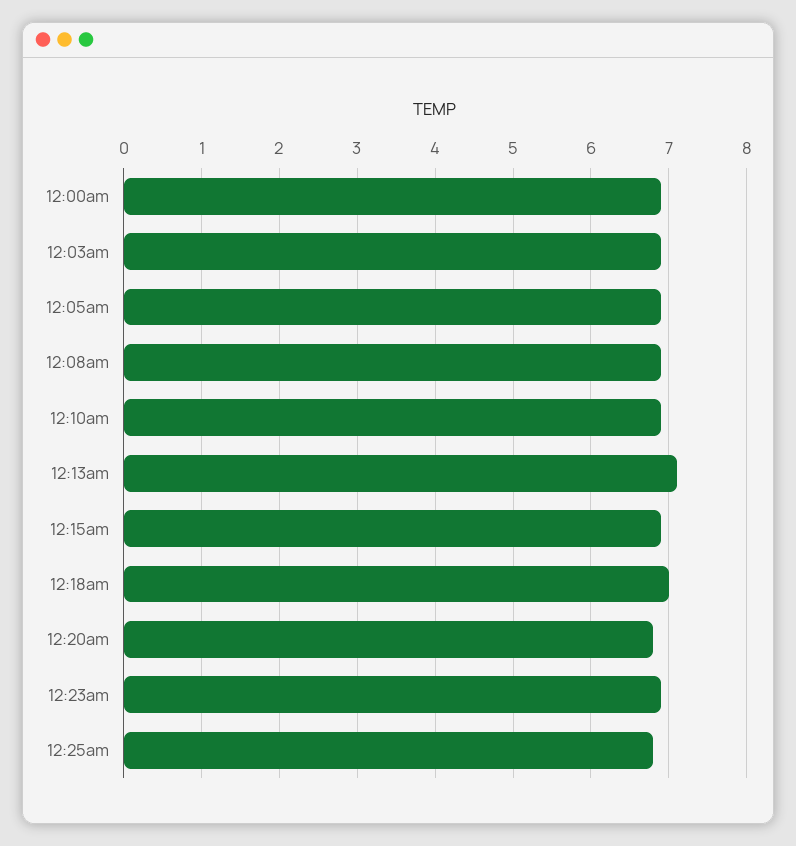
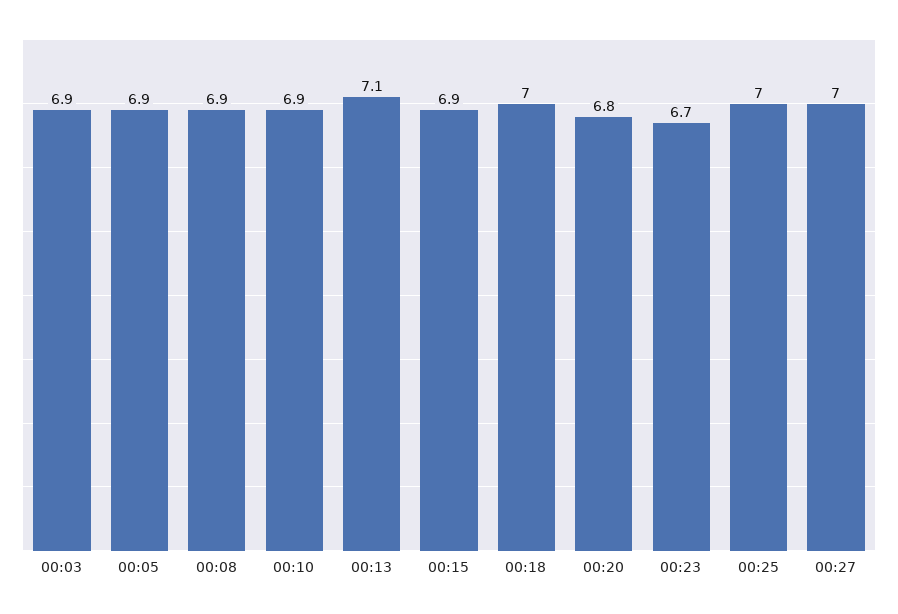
12:00am: 6.9 -> none
12:23am: 6.9 -> 6.7
12:25am: 6.8 -> 7
00:27: none -> 7

